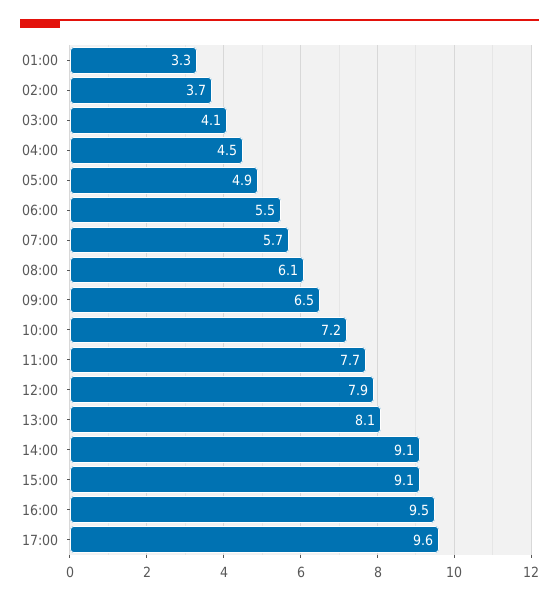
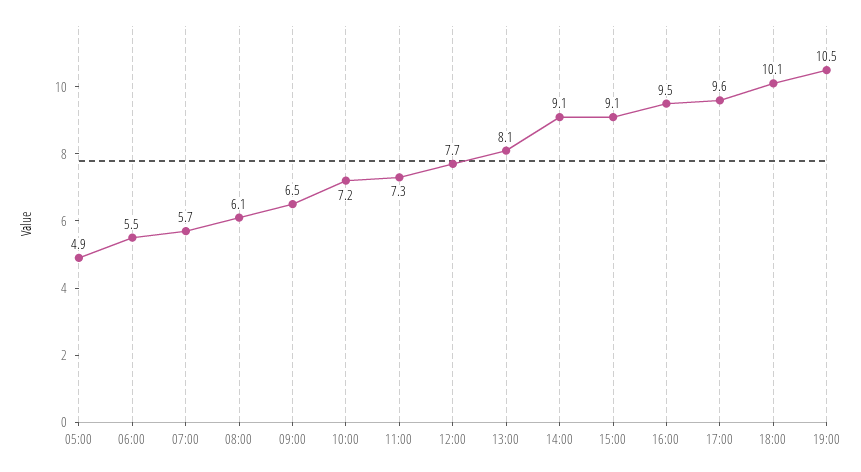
01:00: 3.3 -> none
02:00: 3.7 -> none
03:00: 4.1 -> none
04:00: 4.5 -> none
11:00: 7.7 -> 7.3
12:00: 7.9 -> 7.7
18:00: none -> 10.1
19:00: none -> 10.5

